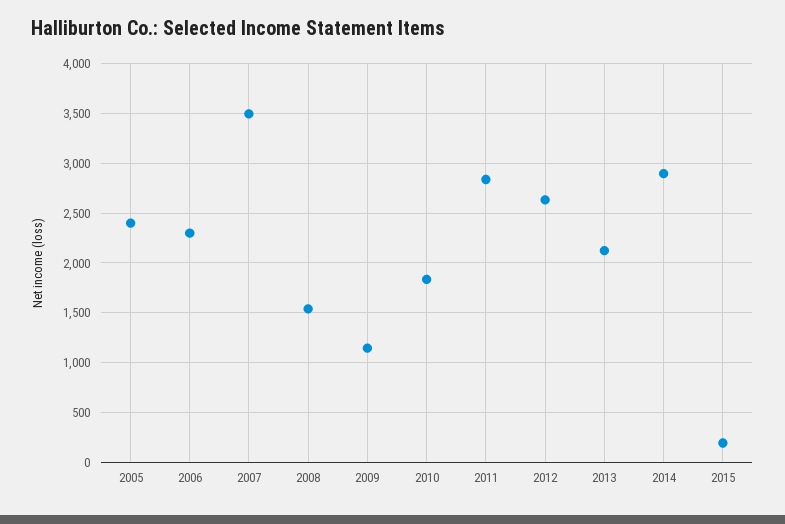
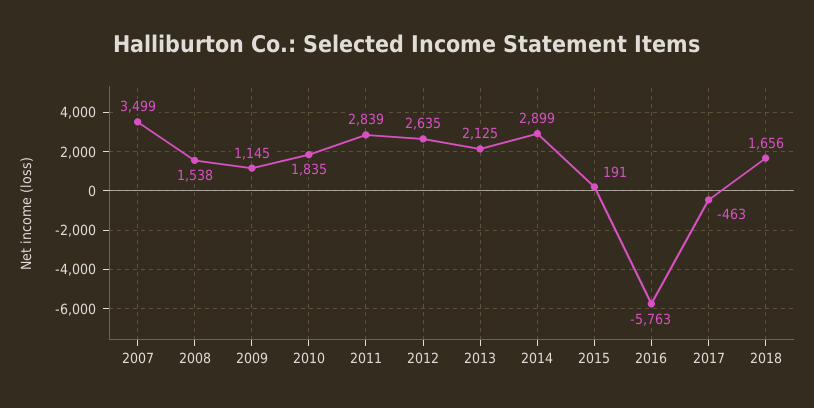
2005: 2400 -> none
2006: 2300 -> none
2016: none -> -5763
2017: none -> -463
2018: none -> 1656

